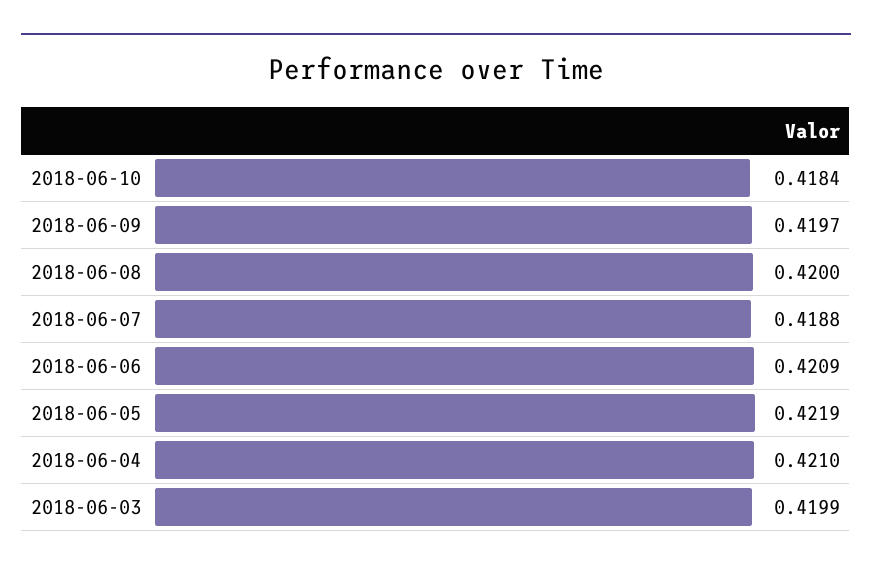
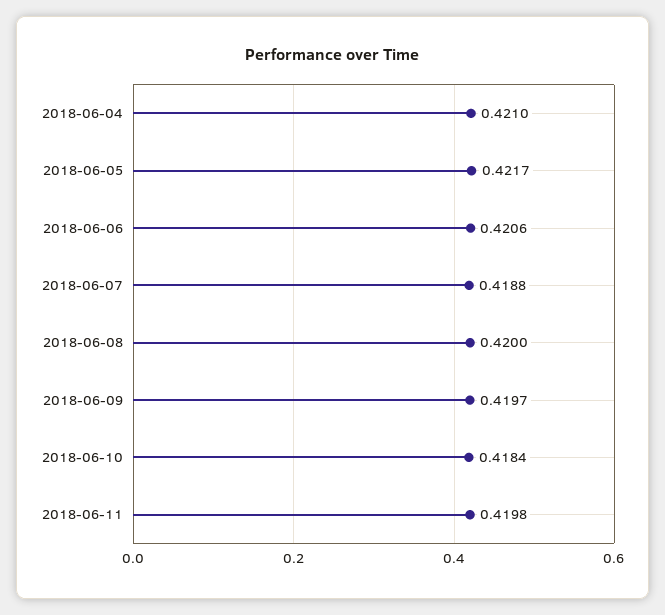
2018-06-06: 0.4209 -> 0.4206
2018-06-05: 0.4219 -> 0.4217
2018-06-03: 0.4199 -> none
2018-06-11: none -> 0.4198

